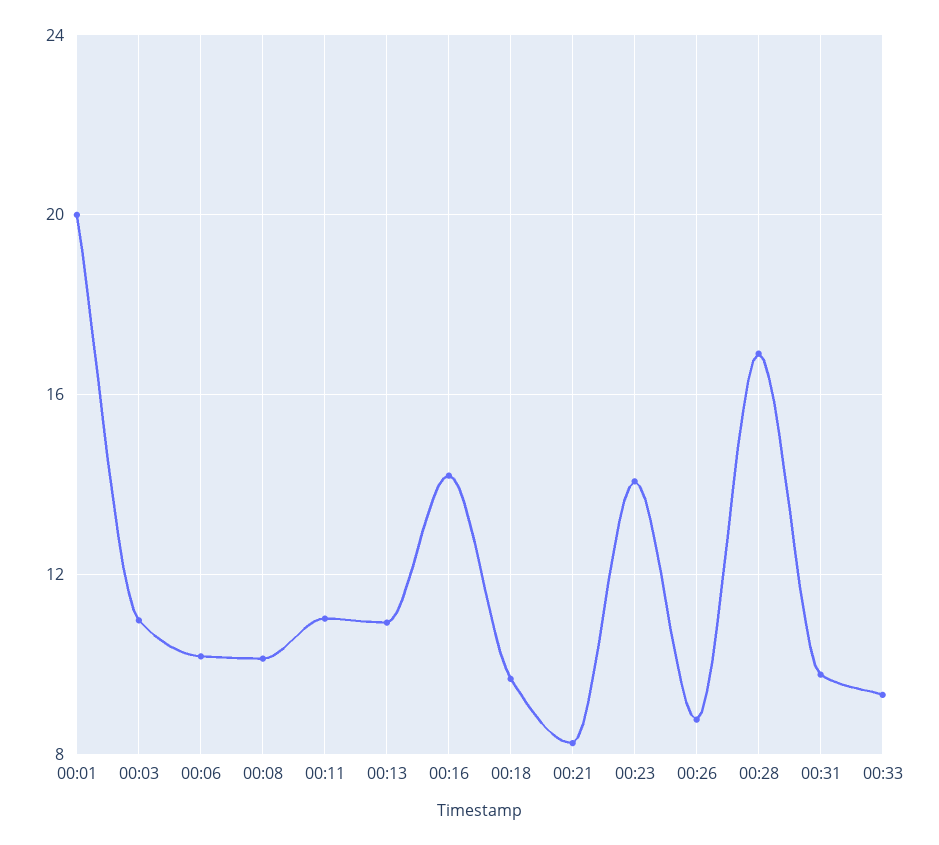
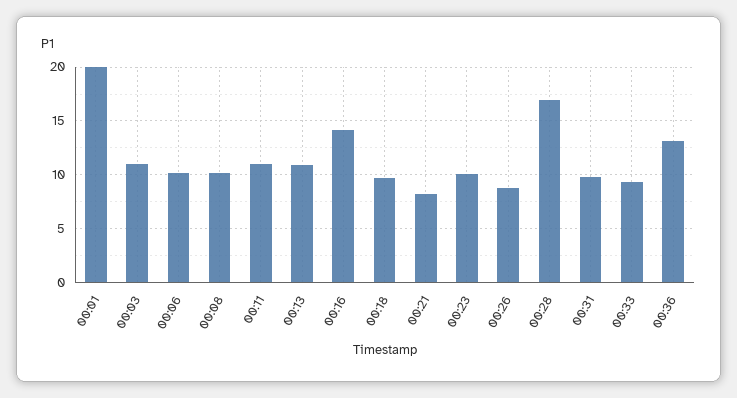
00:23: 14 -> 10
00:36: none -> 13

